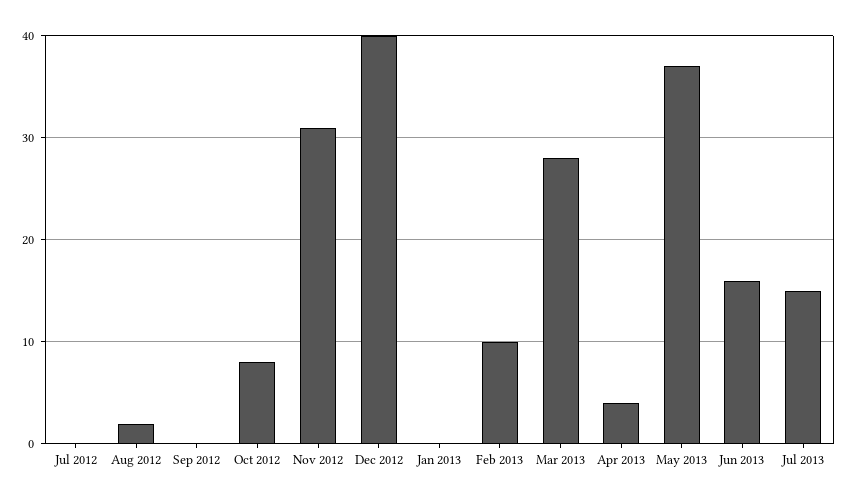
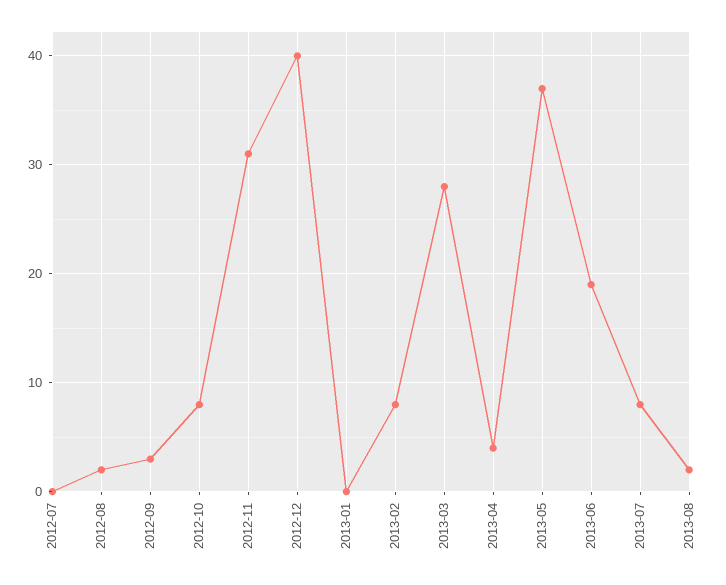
Sep 2012: 0 -> 3
Feb 2013: 10 -> 8
Jun 2013: 16 -> 19
Jul 2013: 15 -> 8
2013-08: none -> 2

